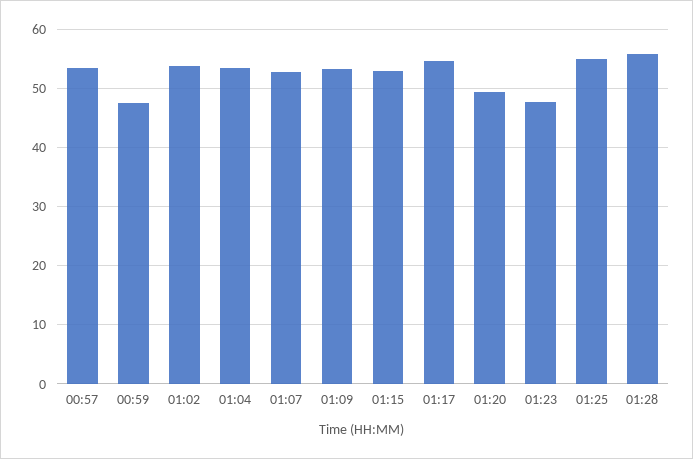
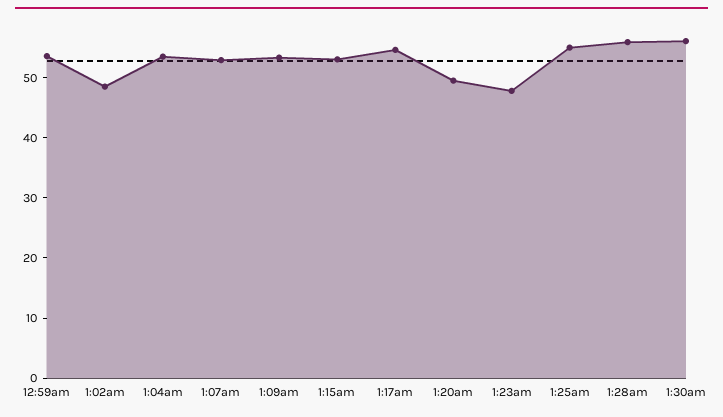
00:57: 54 -> none
00:59: 48 -> 54
01:02: 54 -> 48
1:30am: none -> 56

